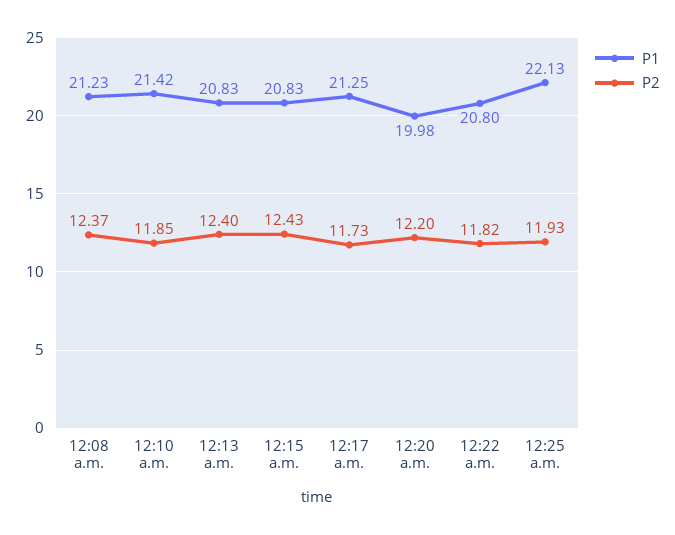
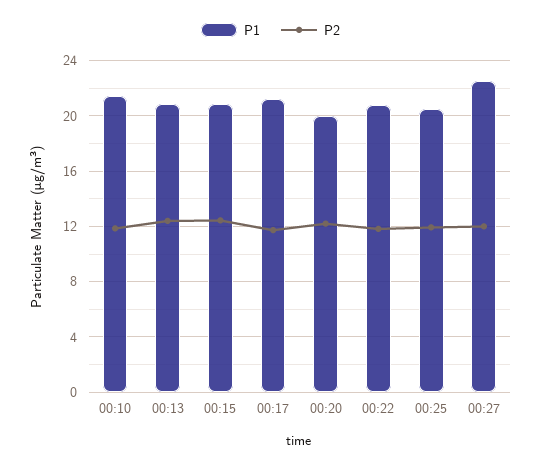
P1, 12:08 a.m.: 21.23 -> none
P2, 12:08 a.m.: 12.37 -> none
P1, 12:25 a.m.: 22.13 -> 20.5
P1, 00:27: none -> 22.5
P2, 00:27: none -> 12

